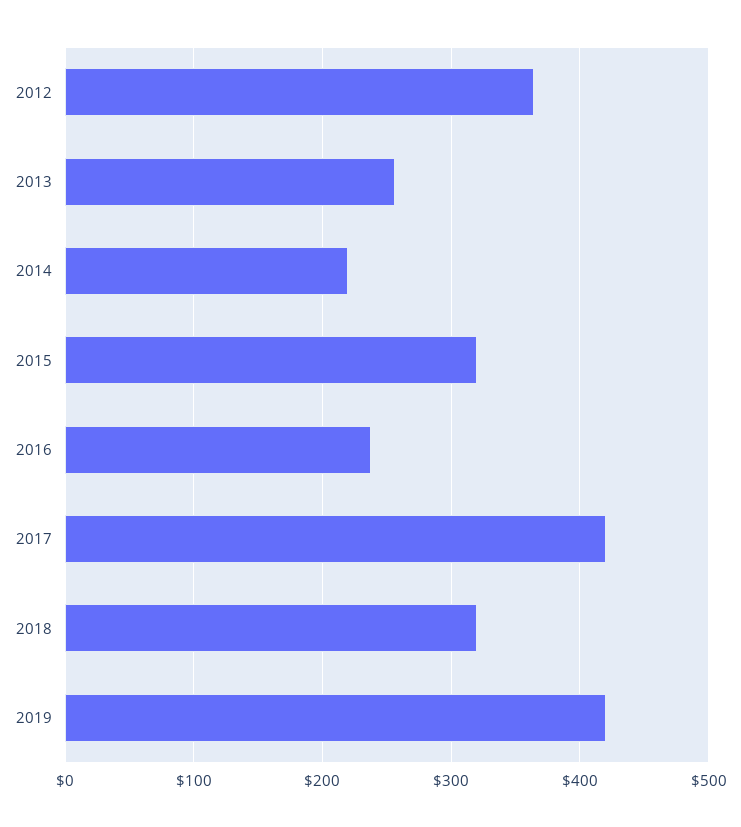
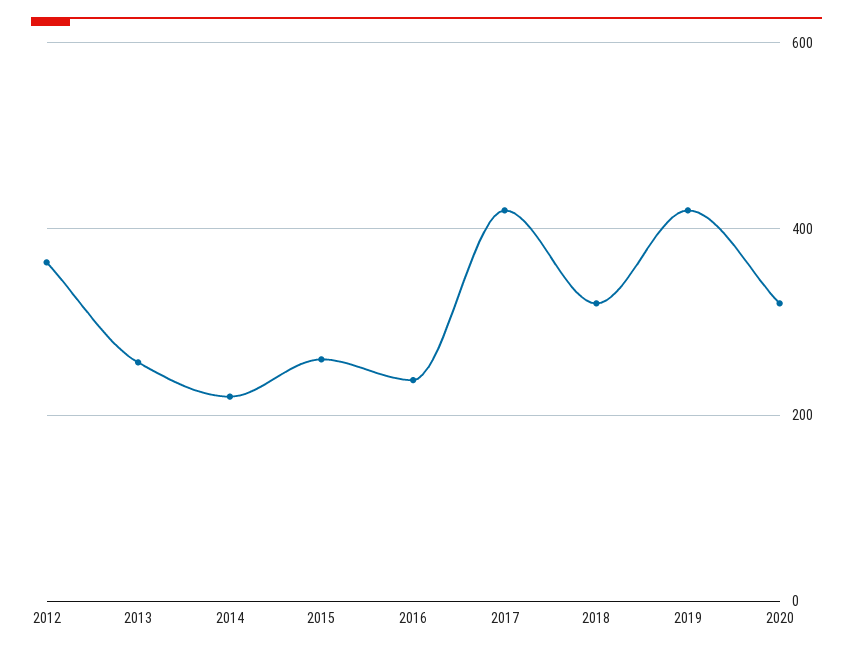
2015: 320 -> 260
2020: none -> 320

